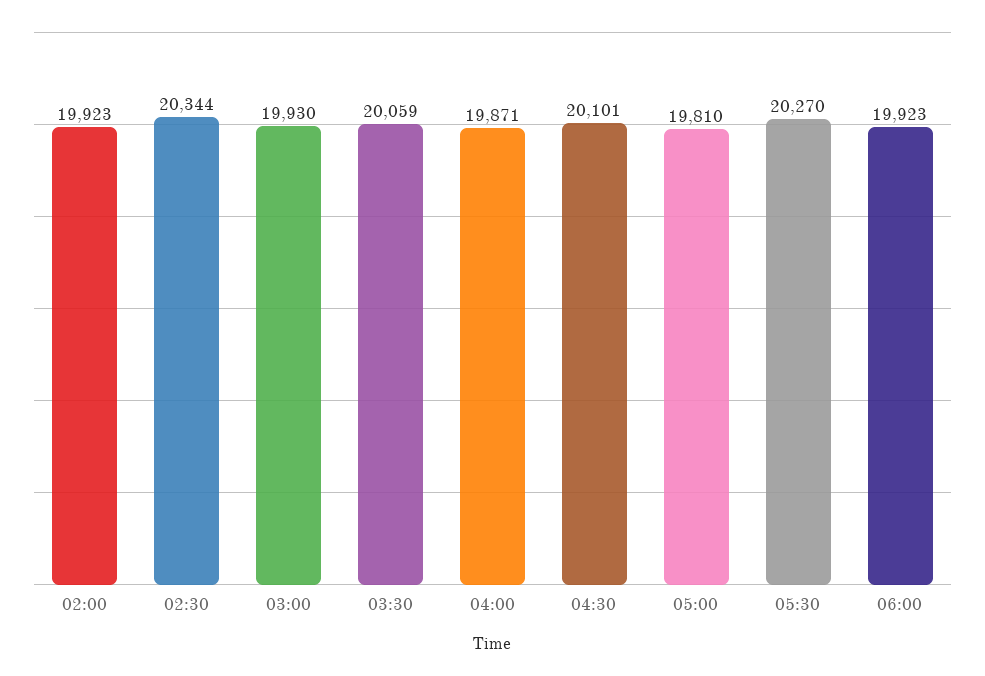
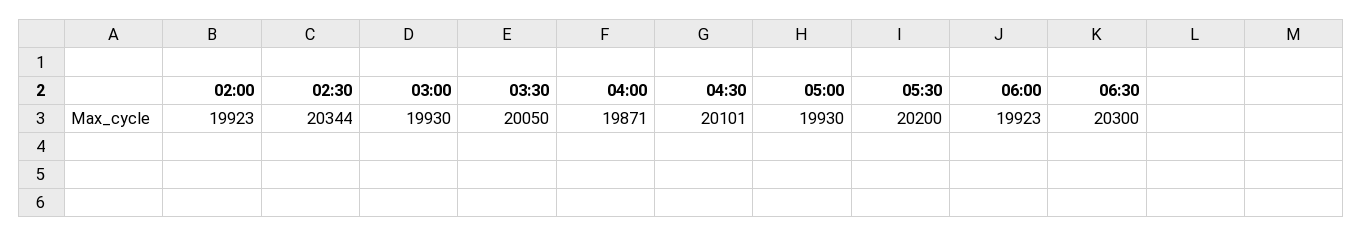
03:30: 20059 -> 20050
05:00: 19810 -> 19930
05:30: 20270 -> 20200
06:30: none -> 20300

